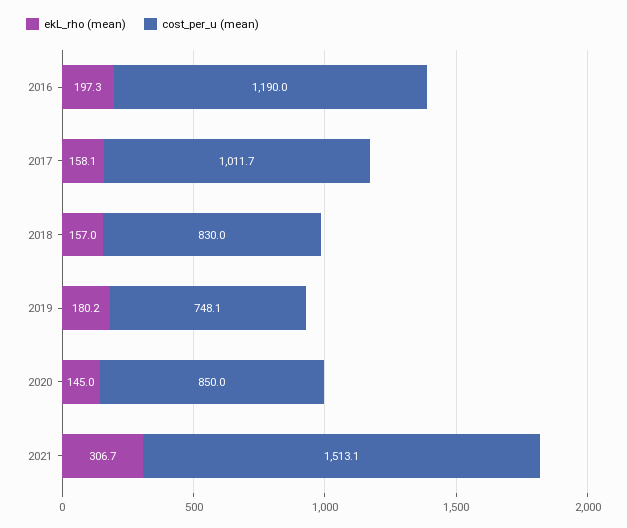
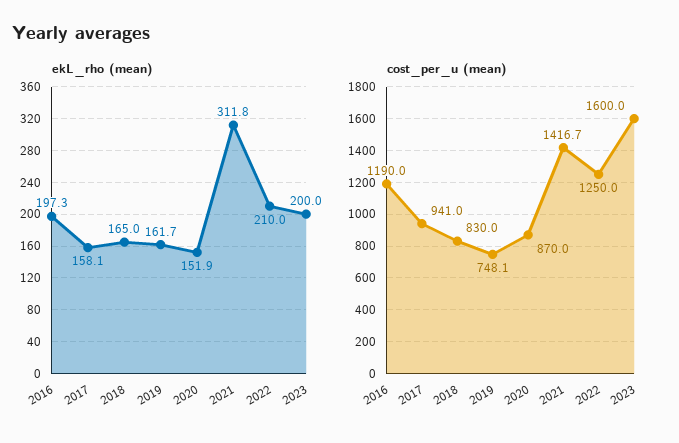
cost_per_u (mean), 2017: 1011.7 -> 941
ekL_rho (mean), 2018: 157 -> 165
ekL_rho (mean), 2019: 180.2 -> 161.7
ekL_rho (mean), 2020: 145 -> 151.9
cost_per_u (mean), 2020: 850 -> 870
ekL_rho (mean), 2021: 306.7 -> 311.8
cost_per_u (mean), 2021: 1513.1 -> 1416.7
ekL_rho (mean), 2022: none -> 210
ekL_rho (mean), 2023: none -> 200
cost_per_u (mean), 2022: none -> 1250
cost_per_u (mean), 2023: none -> 1600

